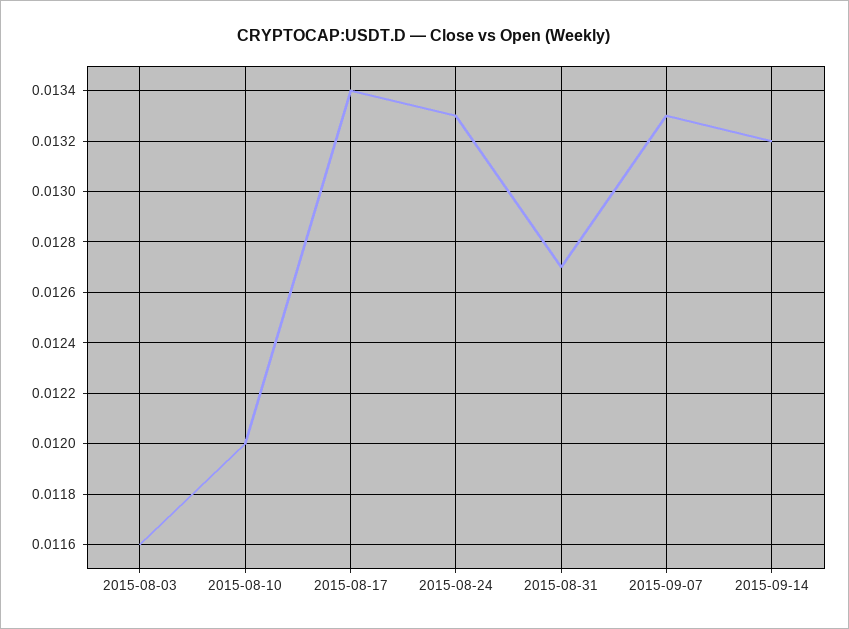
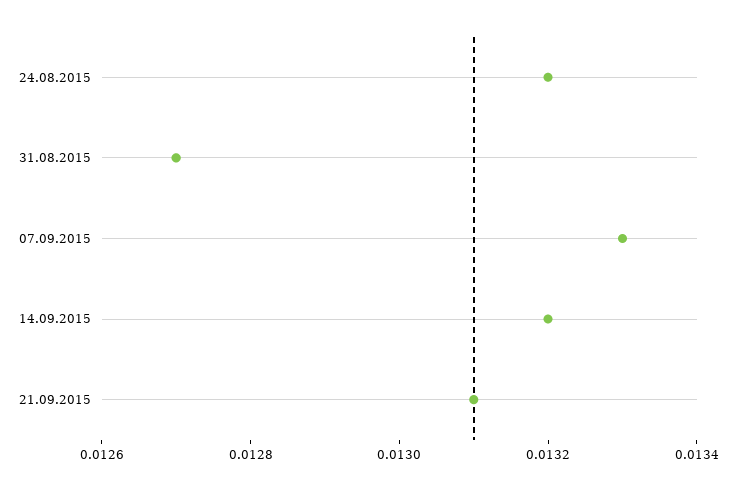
2015-08-03: 0.0116 -> none
2015-08-10: 0.012 -> none
2015-08-17: 0.0134 -> none
2015-08-24: 0.0133 -> 0.0132
21.09.2015: none -> 0.0131

